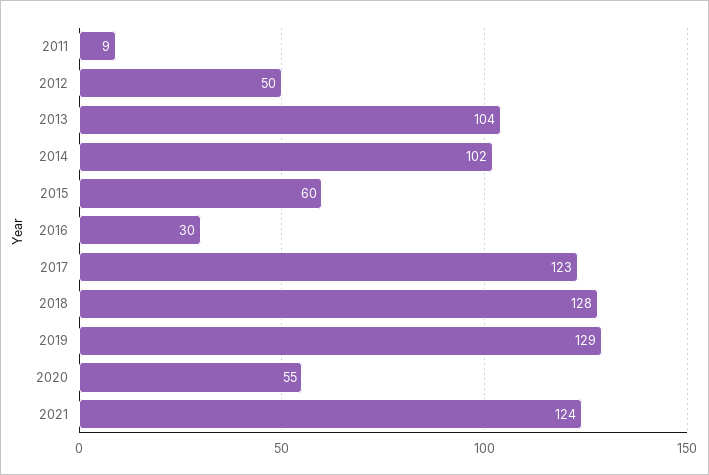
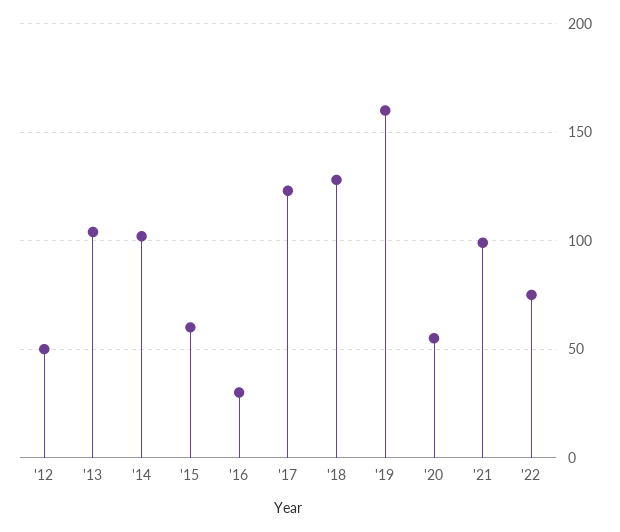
2011: 9 -> none
2019: 129 -> 160
2021: 124 -> 100
'22: none -> 75

